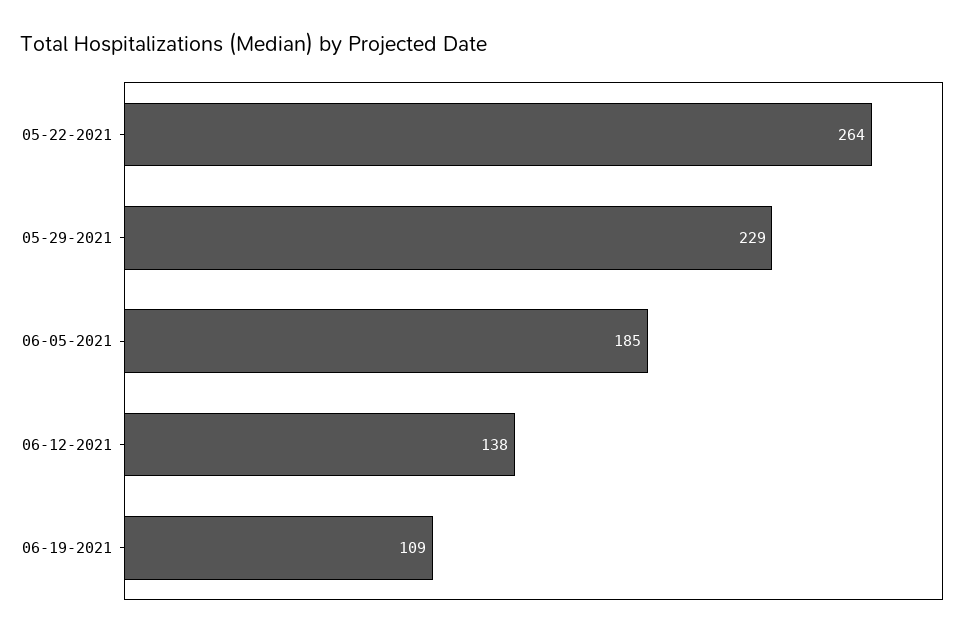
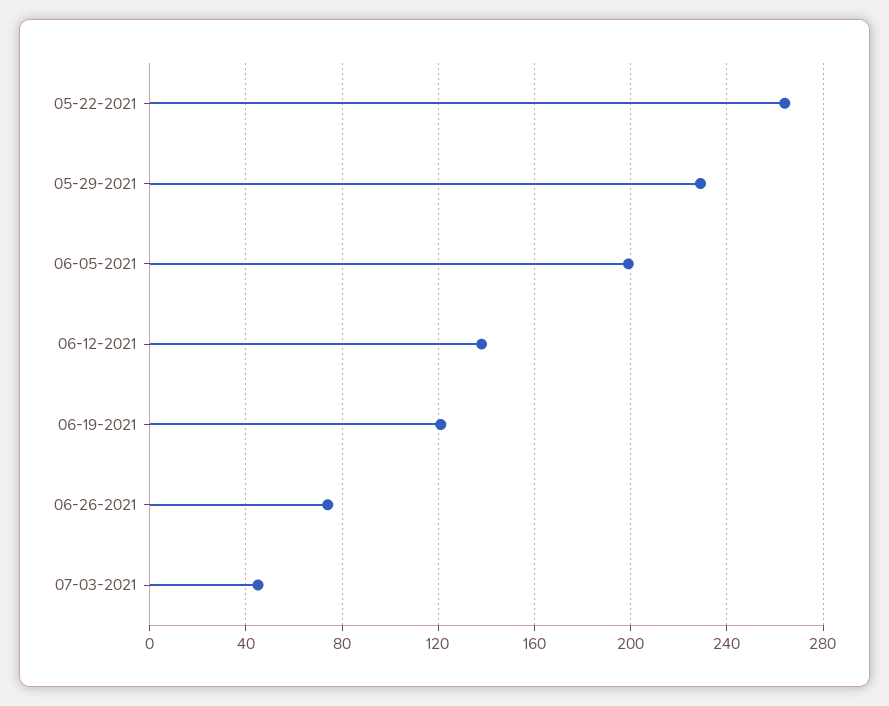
06-05-2021: 185 -> 200
06-19-2021: 109 -> 120
06-26-2021: none -> 75
07-03-2021: none -> 45

